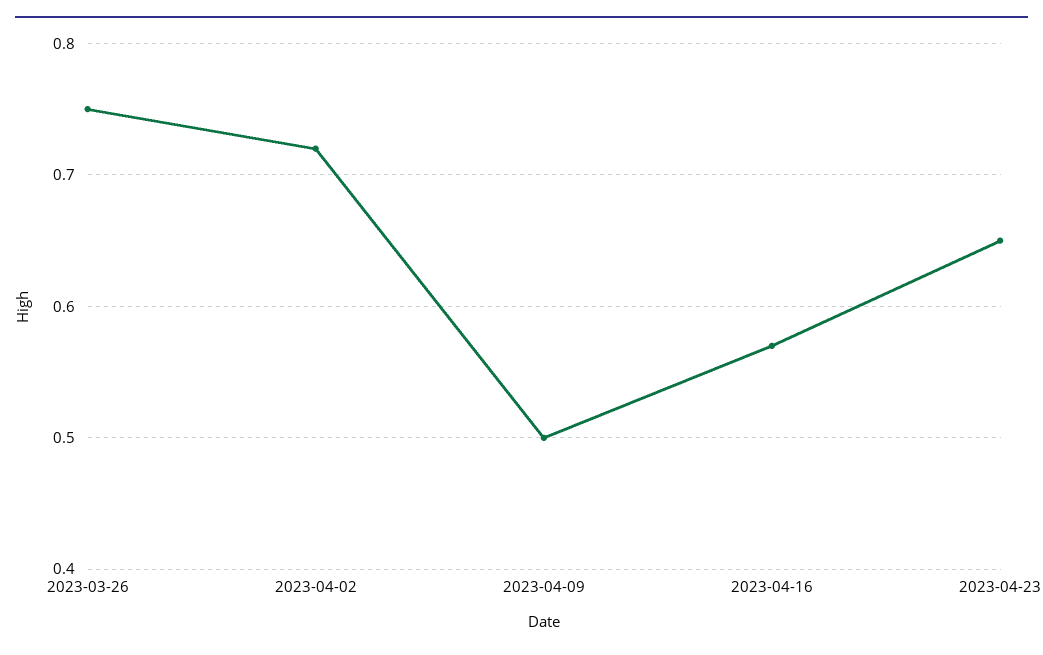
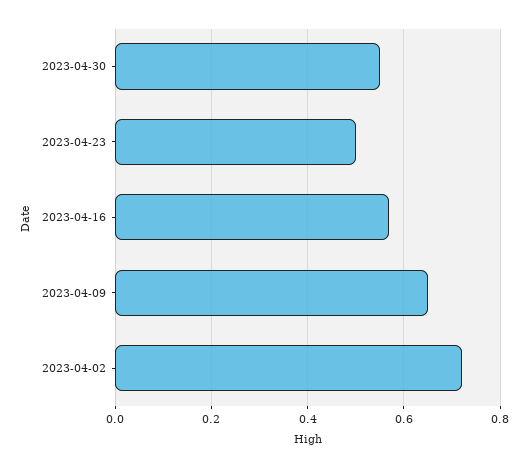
2023-03-26: 0.75 -> none
2023-04-09: 0.5 -> 0.65
2023-04-23: 0.65 -> 0.5
2023-04-30: none -> 0.55

